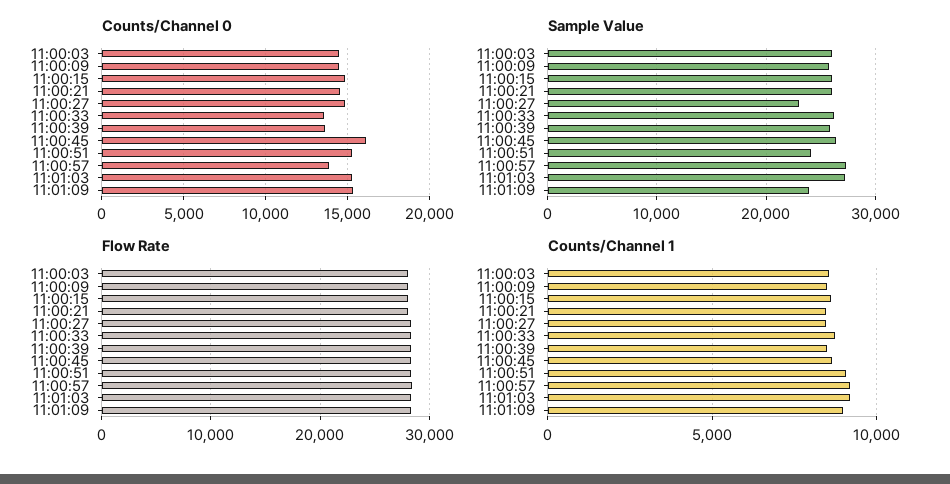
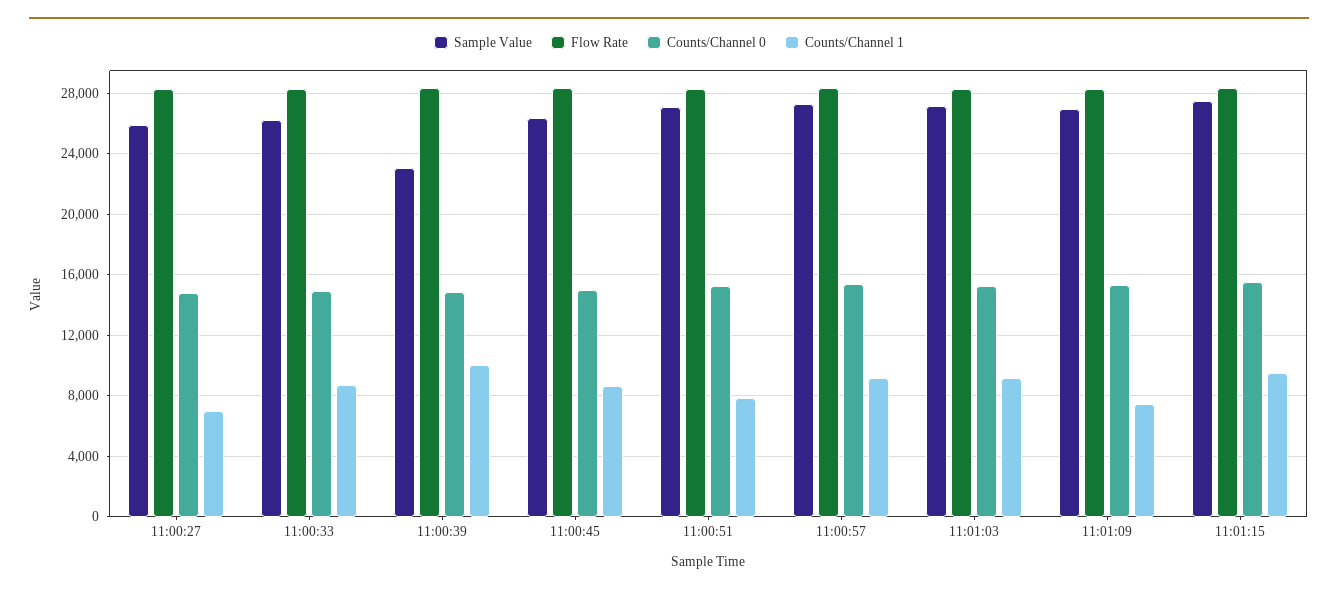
Counts/Channel 0, 11:00:03: 14500 -> none
Counts/Channel 0, 11:00:09: 14500 -> none
Counts/Channel 0, 11:00:15: 15000 -> none
Counts/Channel 0, 11:00:21: 14500 -> none
Counts/Channel 0, 11:00:33: 13500 -> 15000
Counts/Channel 0, 11:00:39: 13500 -> 15000
Counts/Channel 0, 11:00:45: 16000 -> 15000
Counts/Channel 0, 11:00:57: 14000 -> 15500
Sample Value, 11:00:03: 26000 -> none
Sample Value, 11:00:09: 26000 -> none
Sample Value, 11:00:15: 26000 -> none
Sample Value, 11:00:21: 26000 -> none
Sample Value, 11:00:27: 23000 -> 26000
Sample Value, 11:00:39: 26000 -> 23000
Sample Value, 11:00:51: 24000 -> 27000
Sample Value, 11:01:09: 24000 -> 27000
Flow Rate, 11:00:03: 28000 -> none
Flow Rate, 11:00:09: 28000 -> none
Flow Rate, 11:00:15: 28000 -> none
Flow Rate, 11:00:21: 28000 -> none
Counts/Channel 1, 11:00:03: 8500 -> none
Counts/Channel 1, 11:00:09: 8500 -> none
Counts/Channel 1, 11:00:15: 8500 -> none
Counts/Channel 1, 11:00:21: 8500 -> none
Counts/Channel 1, 11:00:27: 8500 -> 7000
Counts/Channel 1, 11:00:39: 8500 -> 10000
Counts/Channel 1, 11:00:51: 9000 -> 8000
Counts/Channel 1, 11:01:09: 9000 -> 7500
Sample Value, 11:01:15: none -> 27500
Flow Rate, 11:01:15: none -> 28500
Counts/Channel 0, 11:01:15: none -> 15500
Counts/Channel 1, 11:01:15: none -> 9500

